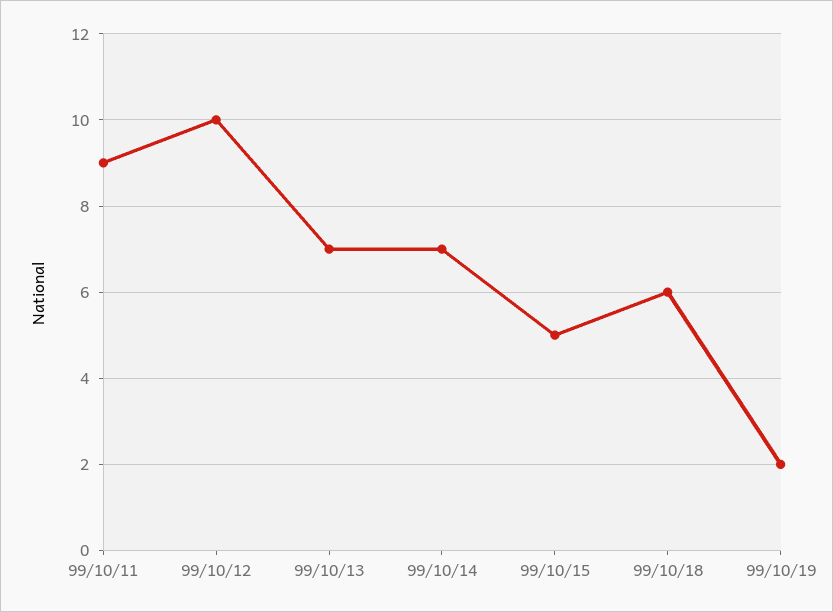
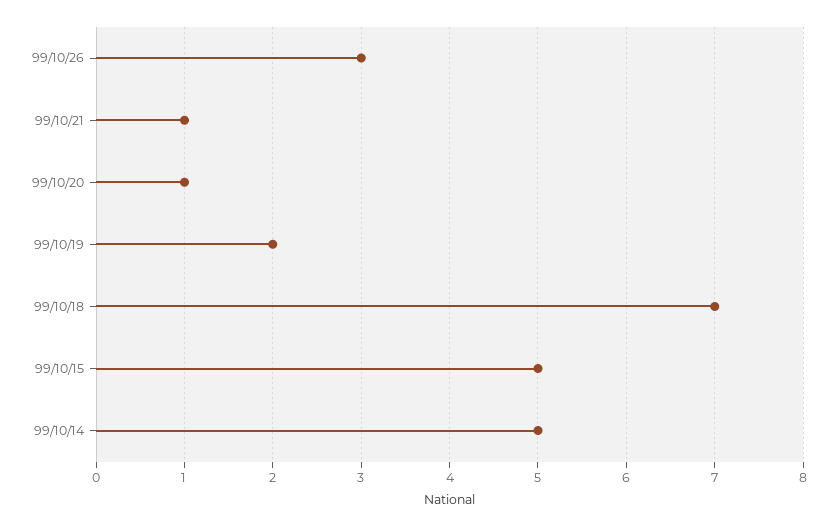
99/10/11: 9 -> none
99/10/12: 10 -> none
99/10/13: 7 -> none
99/10/14: 7 -> 5
99/10/18: 6 -> 7
99/10/26: none -> 3
99/10/21: none -> 1
99/10/20: none -> 1

